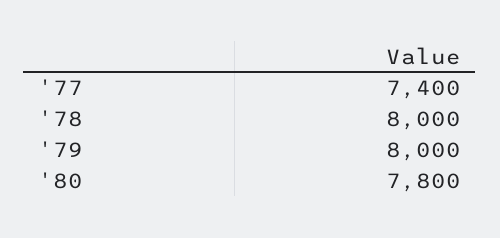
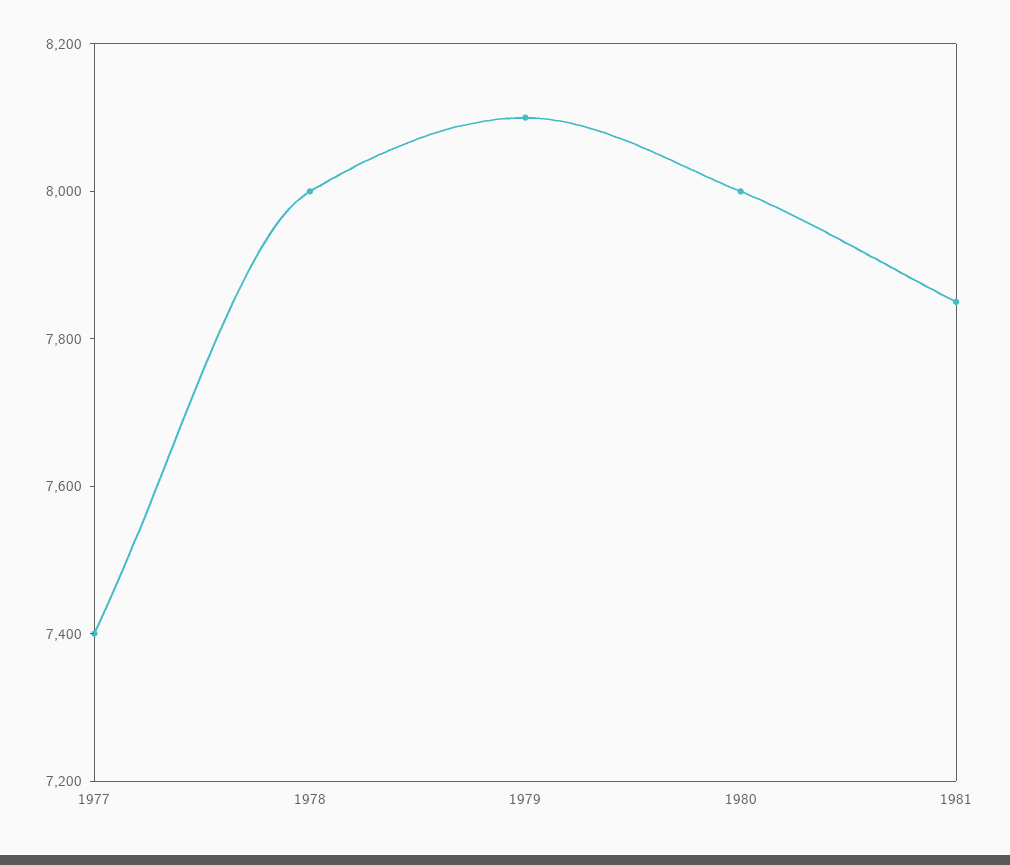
'79: 8000 -> 8100
'80: 7800 -> 8000
1981: none -> 7850

